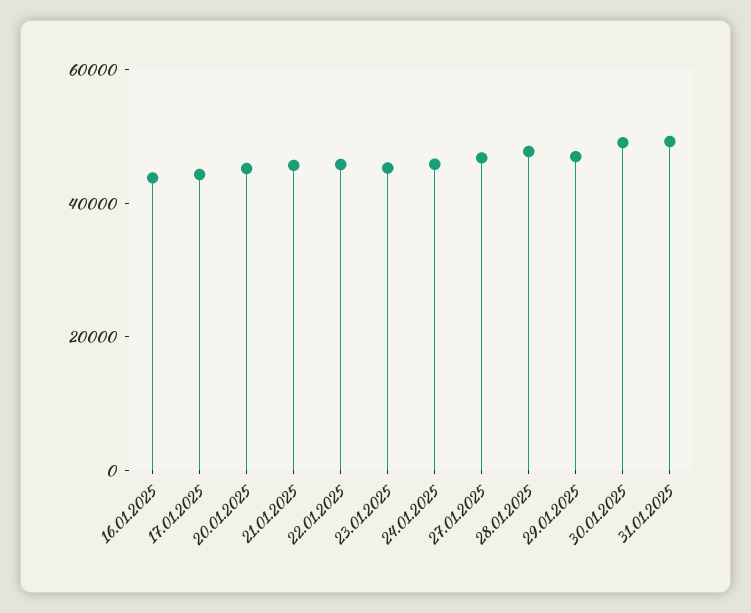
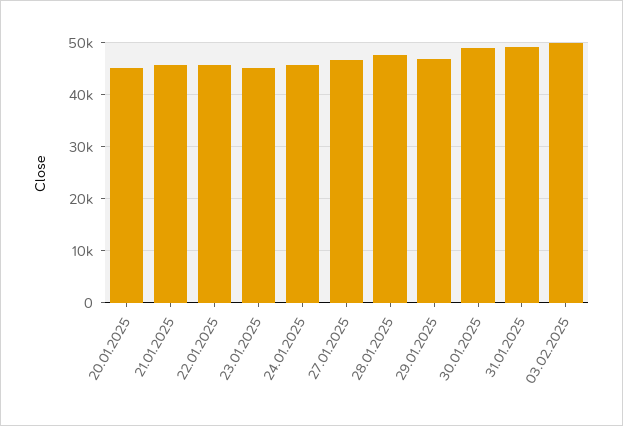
16.01.2025: 45000 -> none
17.01.2025: 45000 -> none
03.02.2025: none -> 50000

